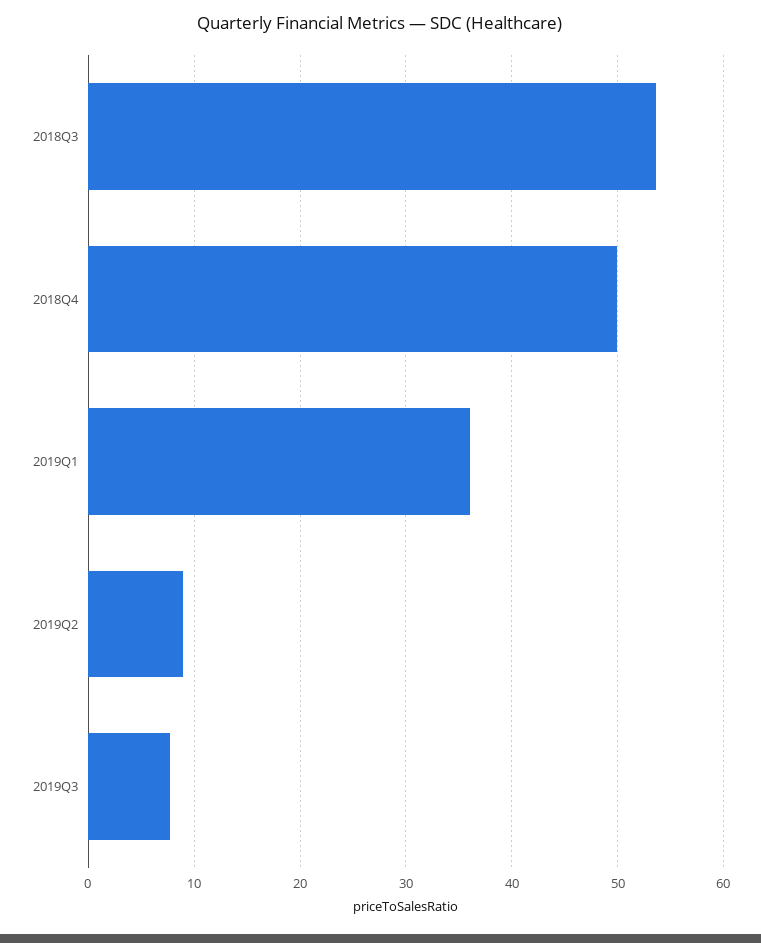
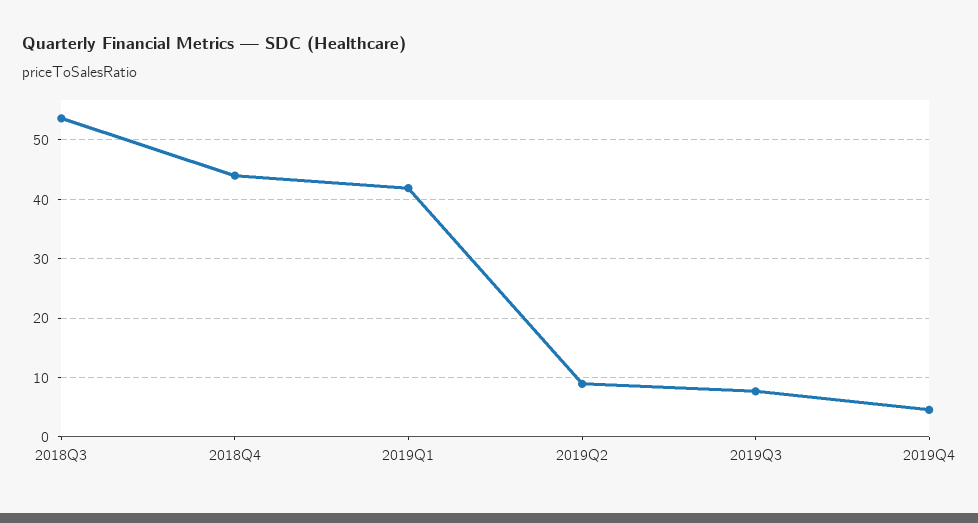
2018Q4: 50 -> 44
2019Q1: 36 -> 42
2019Q4: none -> 4

